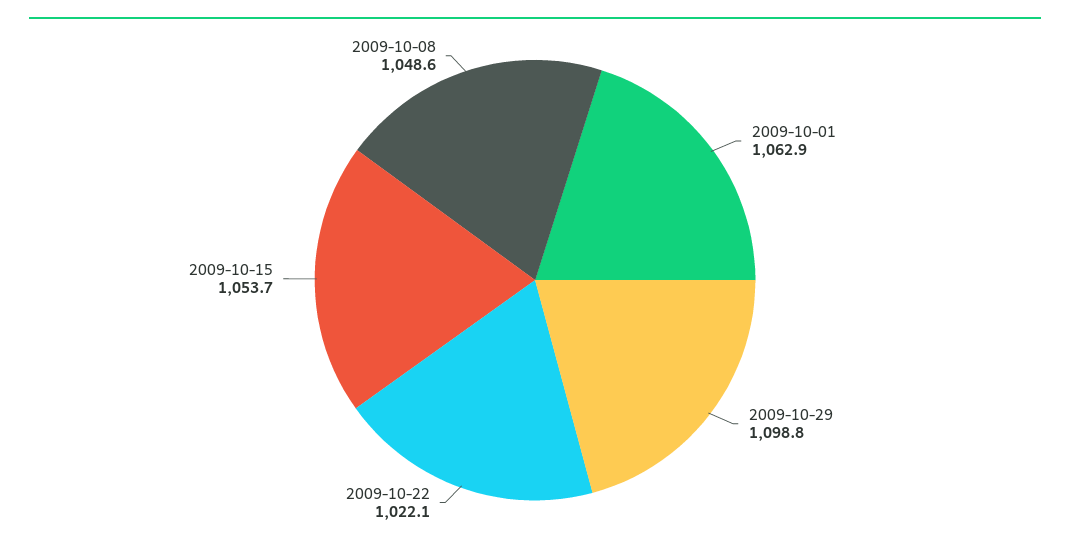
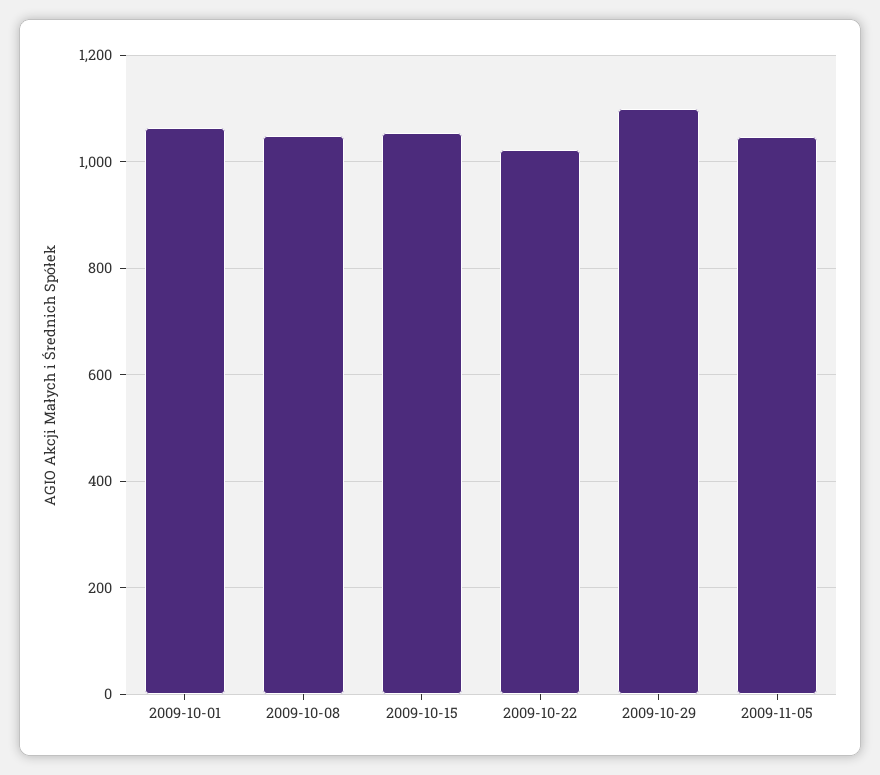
2009-11-05: none -> 1040

